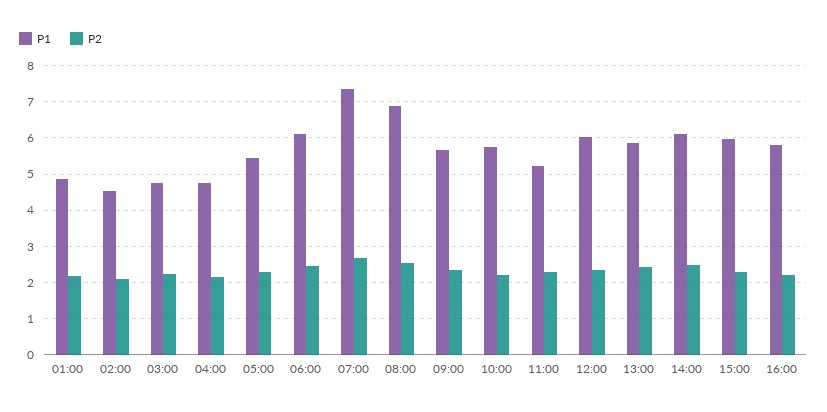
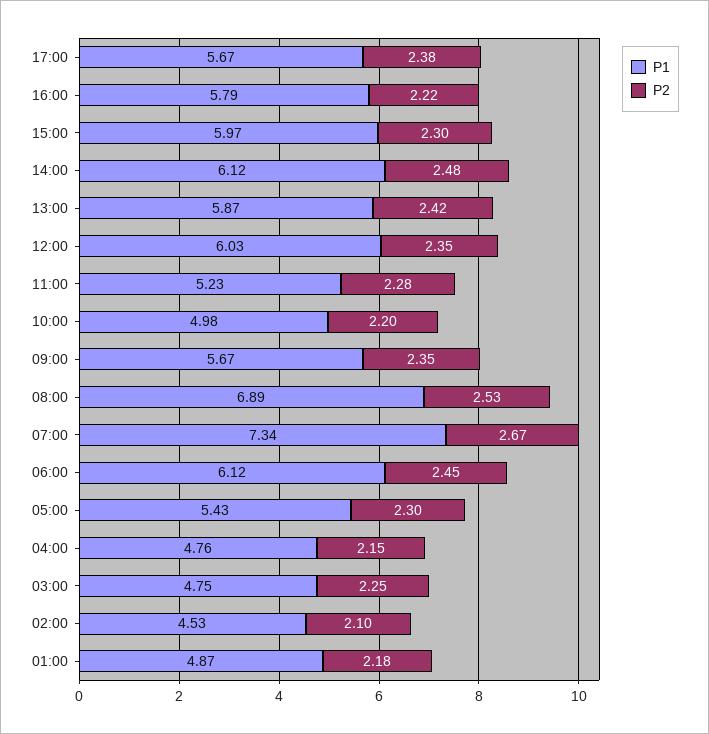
P1, 10:00: 5.8 -> 4.98
P1, 17:00: none -> 5.67
P2, 17:00: none -> 2.38

